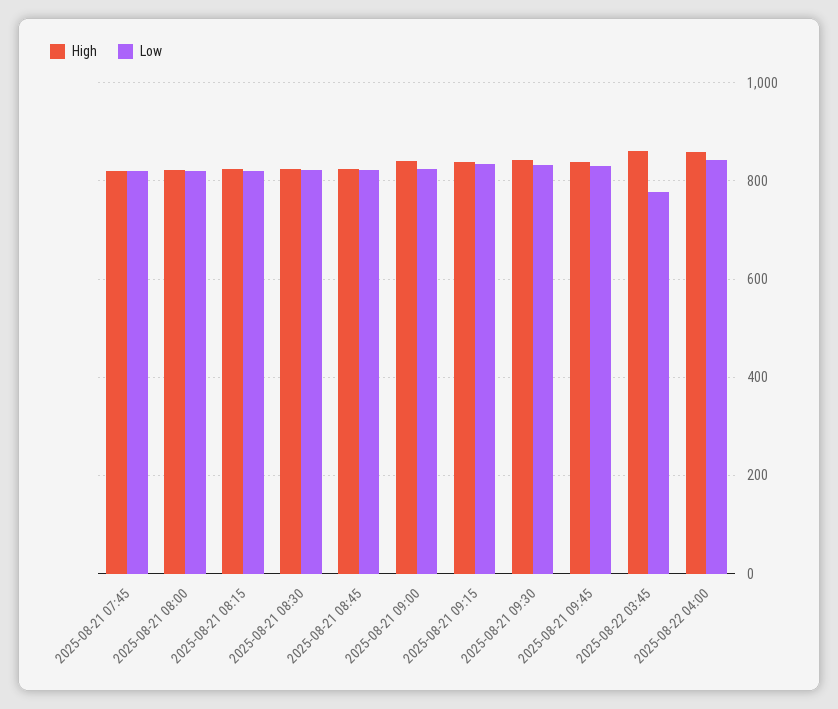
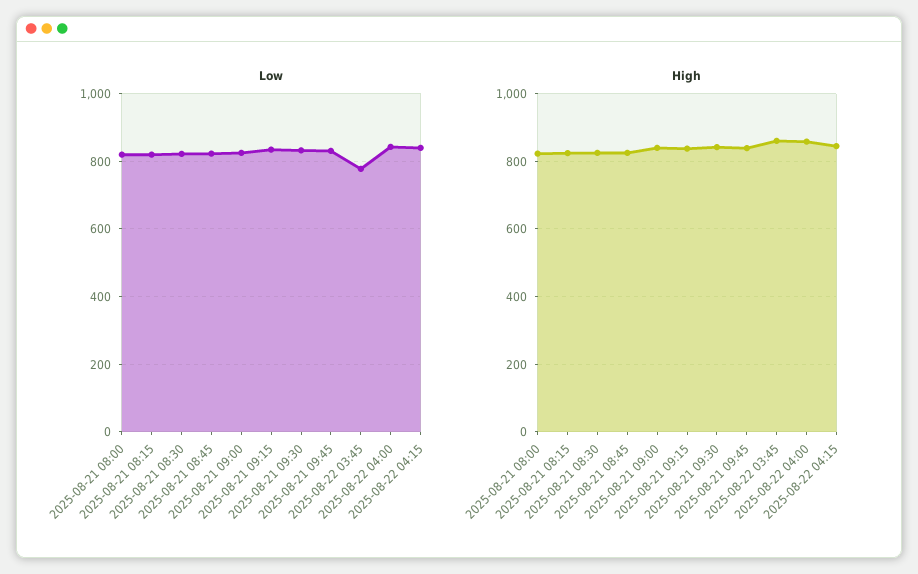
High, 2025-08-21 07:45: 820 -> none
Low, 2025-08-21 07:45: 820 -> none
Low, 2025-08-22 04:15: none -> 840
High, 2025-08-22 04:15: none -> 840

